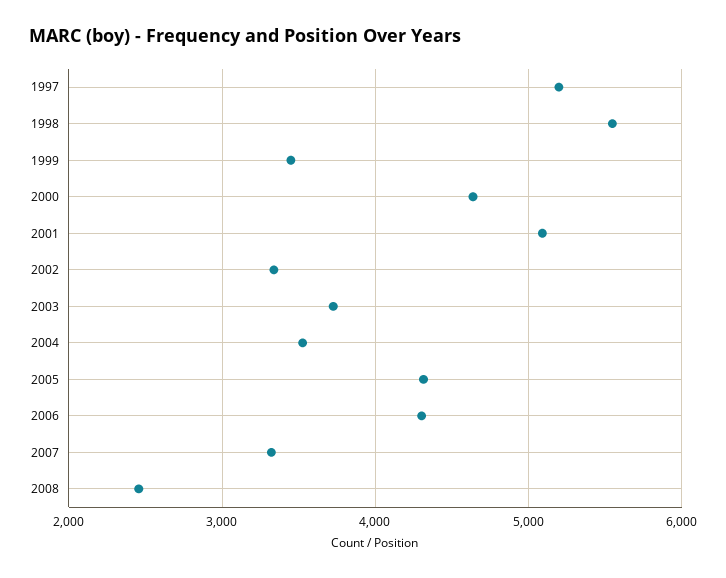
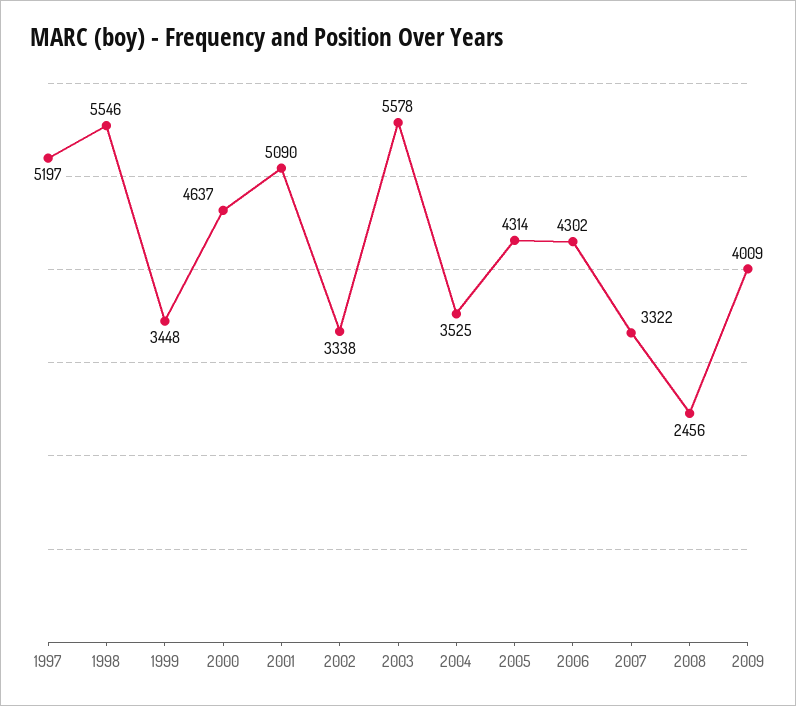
2003: 3700 -> 5578
2009: none -> 4009

